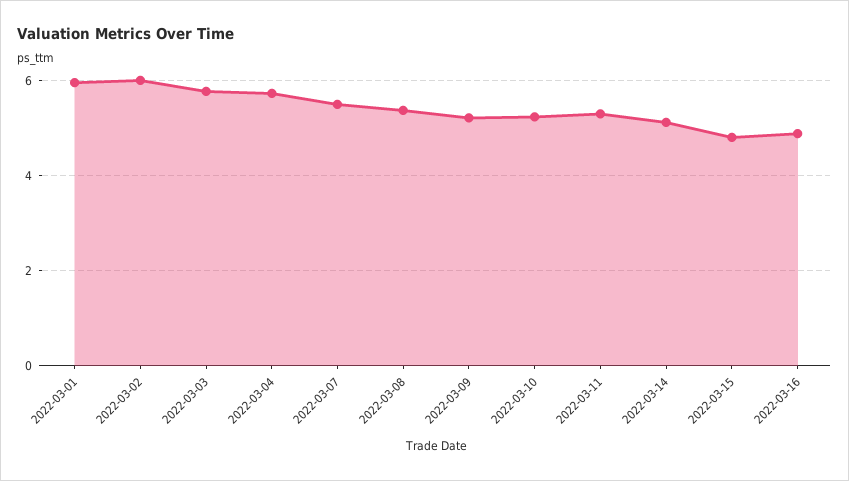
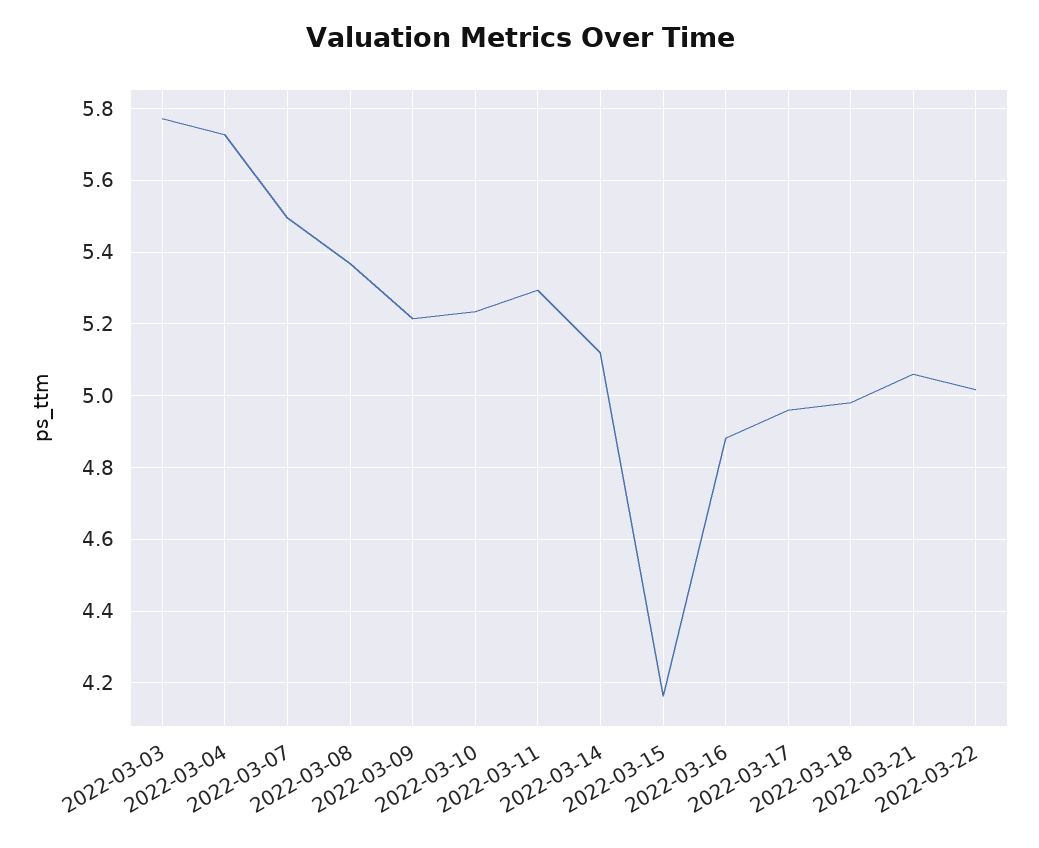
2022-03-01: 6 -> none
2022-03-02: 6 -> none
2022-03-15: 4.8 -> 4.16
2022-03-17: none -> 4.96
2022-03-18: none -> 4.98
2022-03-21: none -> 5.06
2022-03-22: none -> 5.02

